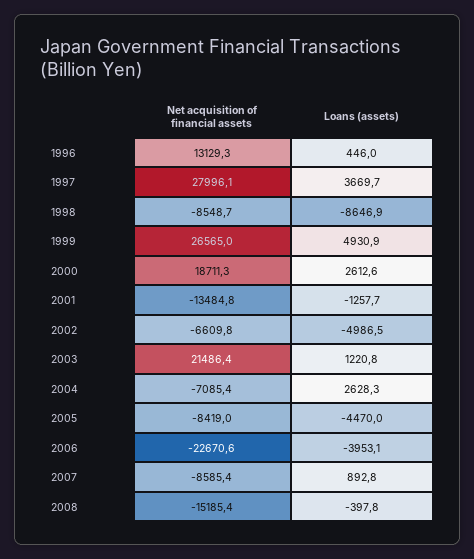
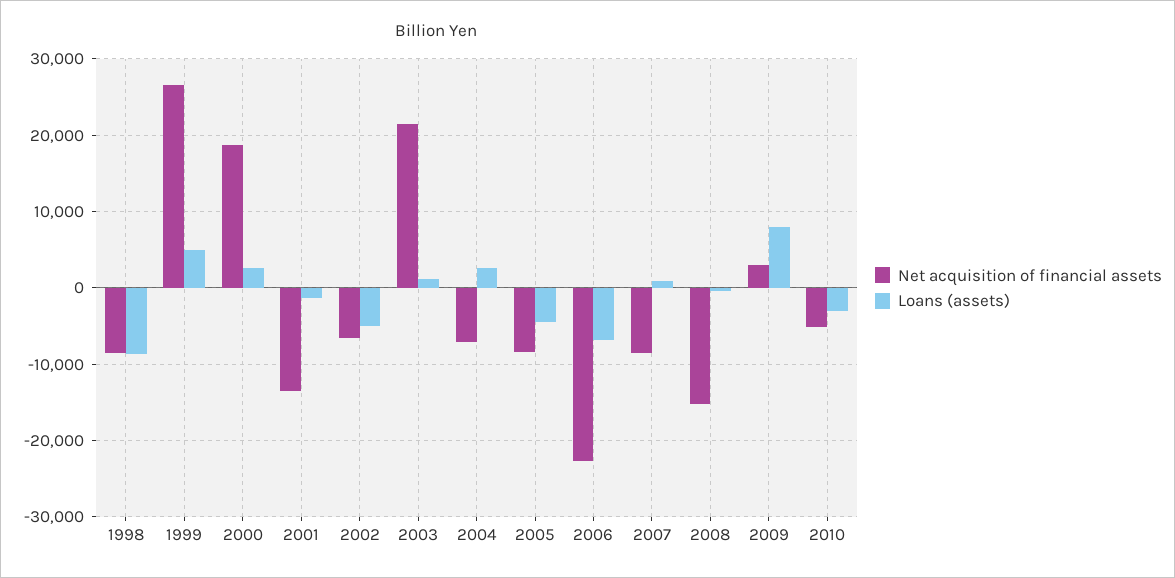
Net acquisition of financial assets, 1996: 13129.3 -> none
Loans (assets), 1996: 446 -> none
Net acquisition of financial assets, 1997: 27996.1 -> none
Loans (assets), 1997: 3669.7 -> none
Loans (assets), 2006: -3953.1 -> -7000
Net acquisition of financial assets, 2009: none -> 3000
Loans (assets), 2009: none -> 8000
Net acquisition of financial assets, 2010: none -> -5000
Loans (assets), 2010: none -> -3000

